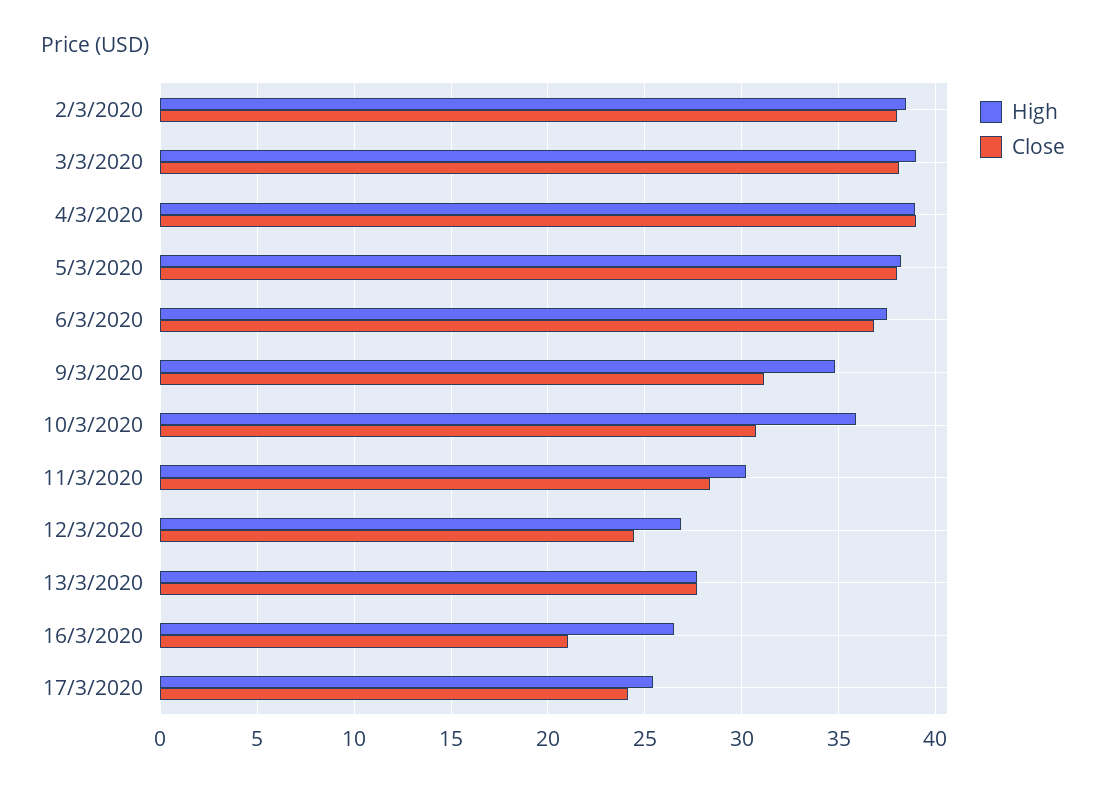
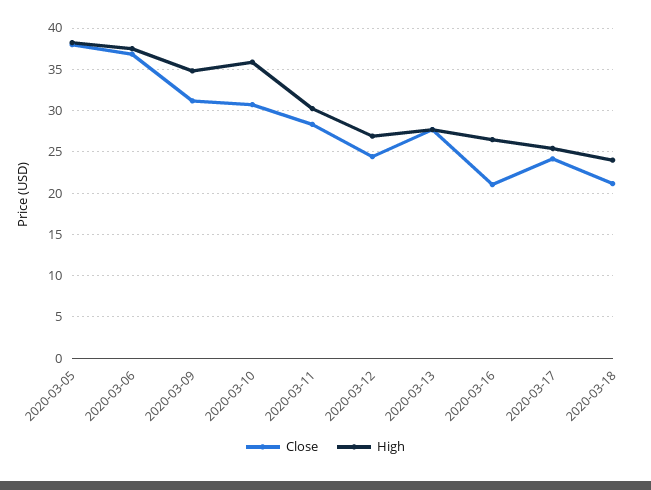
High, 2/3/2020: 38.5 -> none
Close, 2/3/2020: 38 -> none
High, 3/3/2020: 39 -> none
Close, 3/3/2020: 38 -> none
High, 4/3/2020: 39 -> none
Close, 4/3/2020: 39 -> none
Close, 2020-03-18: none -> 21
High, 2020-03-18: none -> 24

